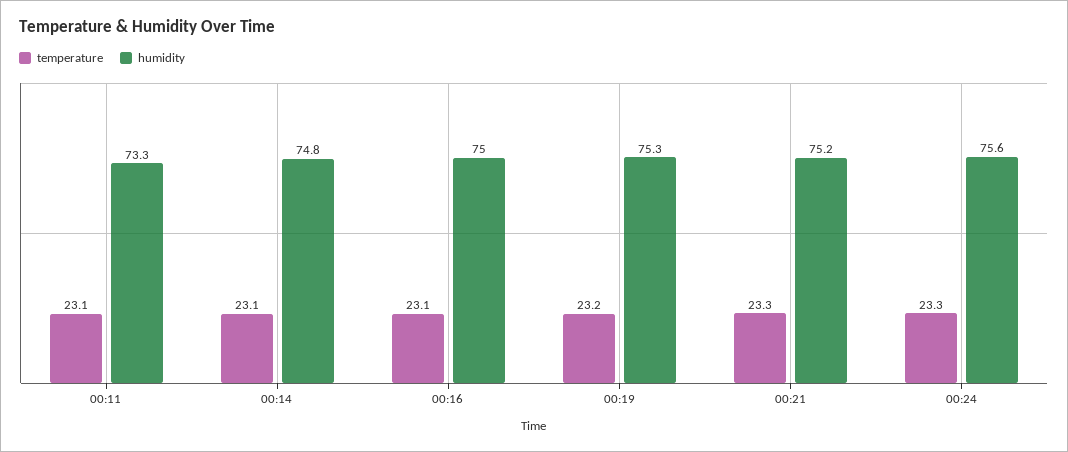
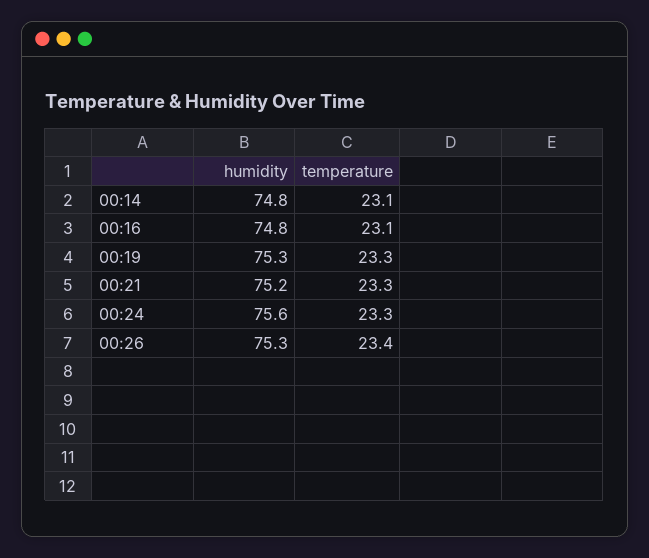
temperature, 00:11: 23.1 -> none
humidity, 00:11: 73.3 -> none
humidity, 00:16: 75 -> 74.8
temperature, 00:19: 23.2 -> 23.3
humidity, 00:26: none -> 75.3
temperature, 00:26: none -> 23.4

